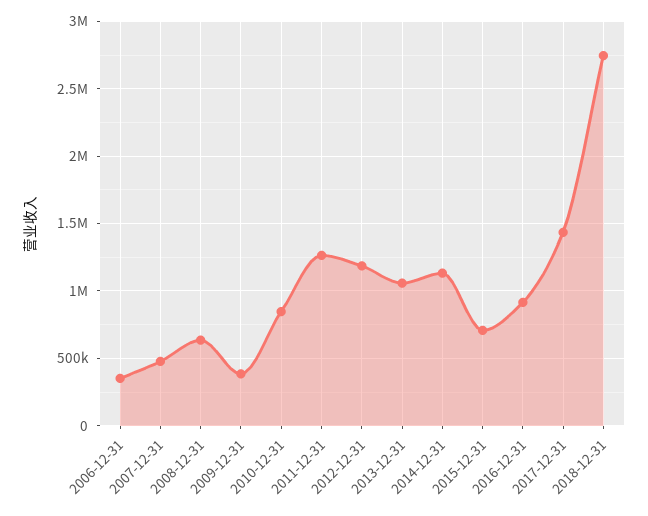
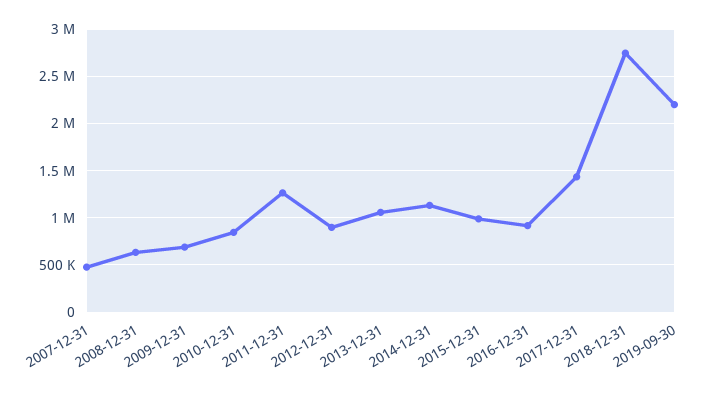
2006-12-31: 350000 -> none
2009-12-31: 400000 -> 700000
2012-12-31: 1200000 -> 900000
2015-12-31: 700000 -> 1000000
2019-09-30: none -> 2200000

